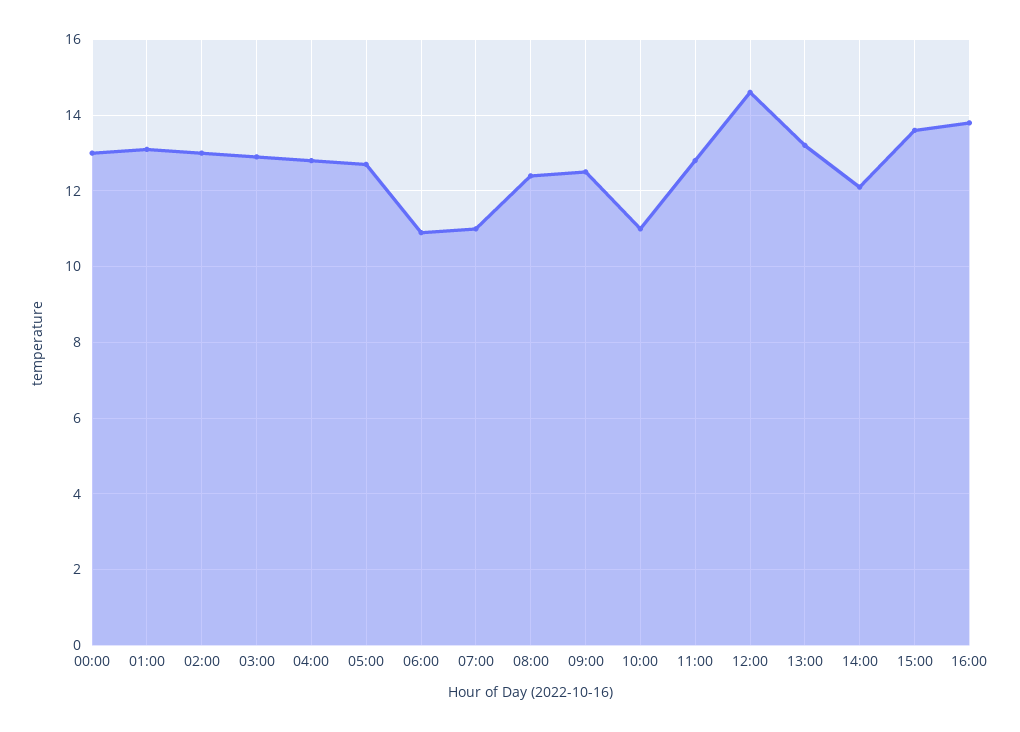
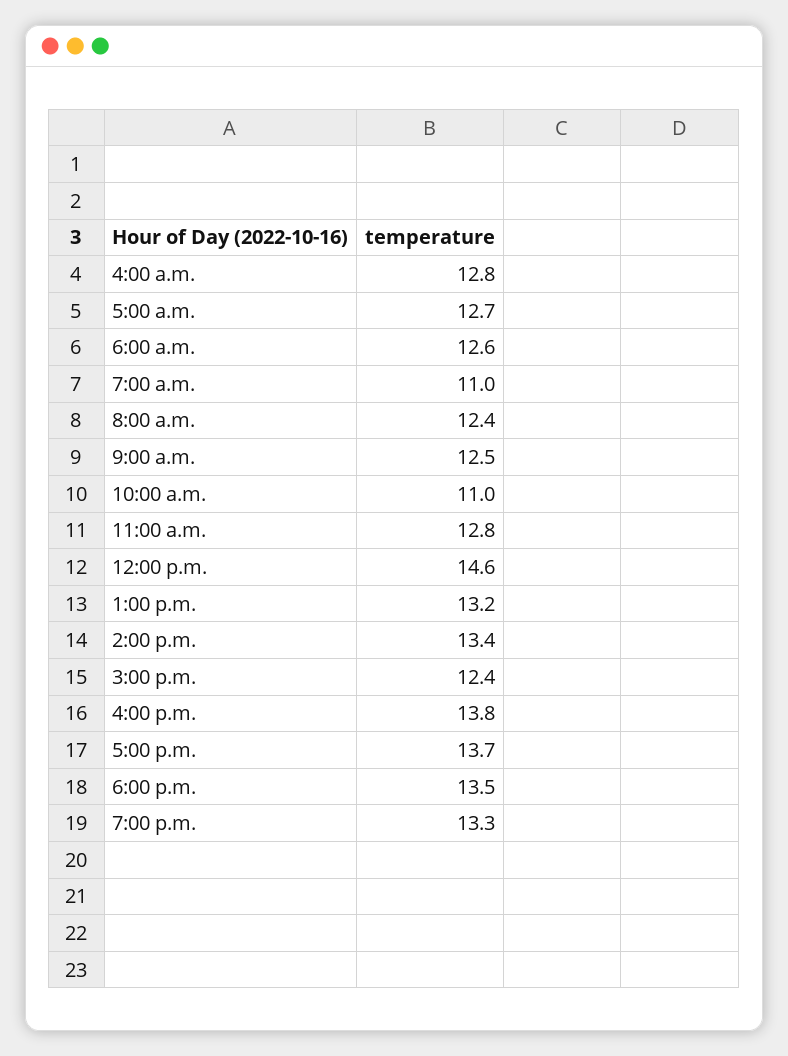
00:00: 13 -> none
01:00: 13 -> none
02:00: 13 -> none
03:00: 13 -> none
06:00: 11 -> 12.6
14:00: 12 -> 13.4
15:00: 13.5 -> 12.4
5:00 p.m.: none -> 13.7
6:00 p.m.: none -> 13.5
7:00 p.m.: none -> 13.3

